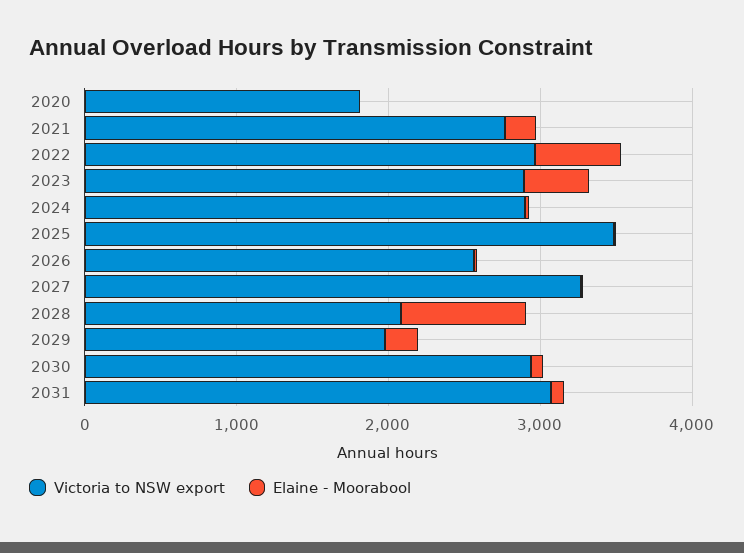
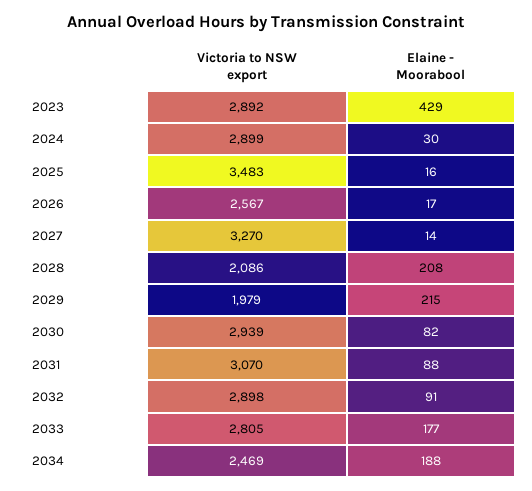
Victoria to NSW export, 2020: 1800 -> none
Elaine - Moorabool, 2020: 0 -> none
Victoria to NSW export, 2021: 2800 -> none
Elaine - Moorabool, 2021: 200 -> none
Victoria to NSW export, 2022: 3000 -> none
Elaine - Moorabool, 2022: 600 -> none
Elaine - Moorabool, 2028: 800 -> 208
Victoria to NSW export, 2032: none -> 2898
Elaine - Moorabool, 2032: none -> 91
Victoria to NSW export, 2033: none -> 2805
Elaine - Moorabool, 2033: none -> 177
Victoria to NSW export, 2034: none -> 2469
Elaine - Moorabool, 2034: none -> 188

